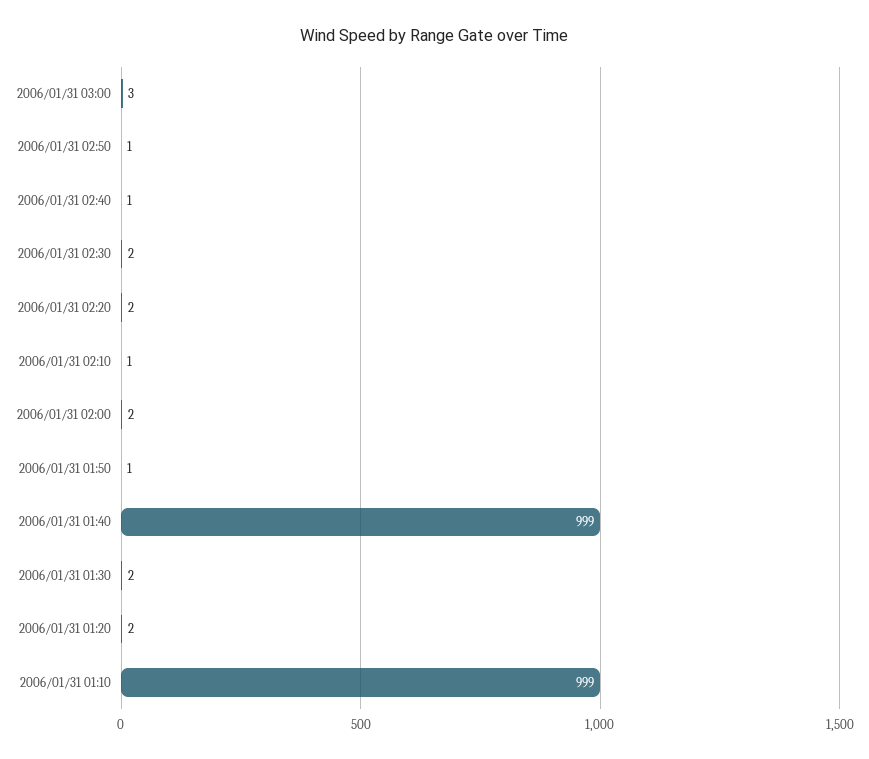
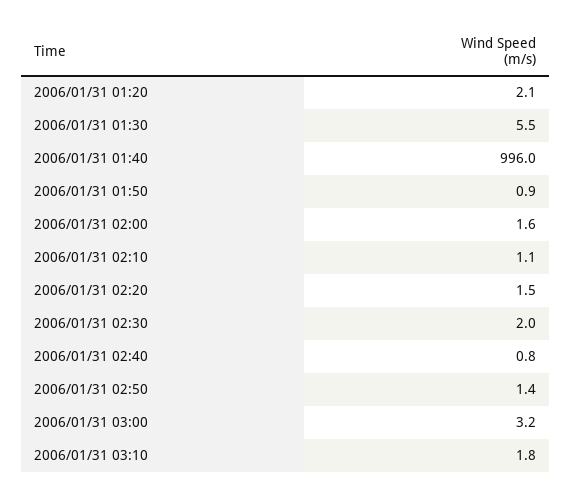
2006/01/31 01:40: 999 -> 996
2006/01/31 01:30: 2 -> 5.5
2006/01/31 01:10: 999 -> none
2006/01/31 03:10: none -> 1.8

